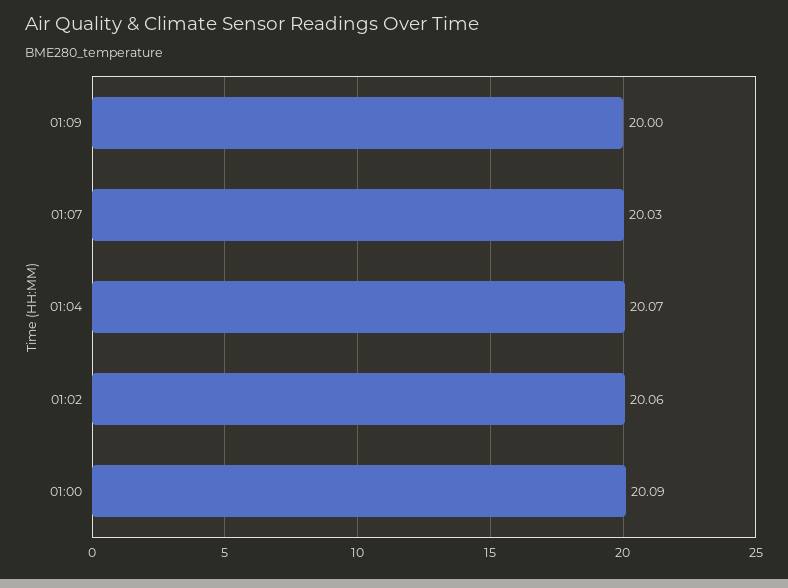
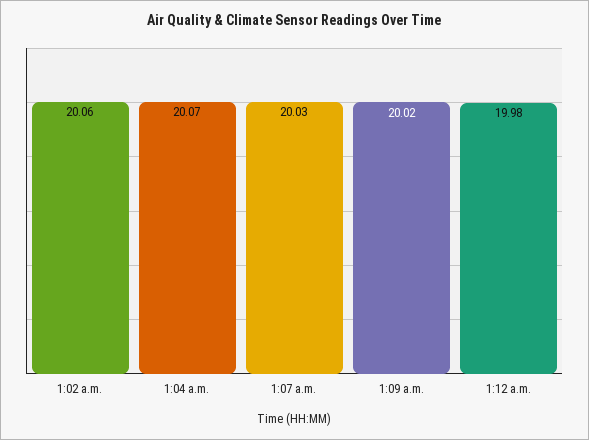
01:09: 20 -> 20.02
01:00: 20.09 -> none
1:12 a.m.: none -> 19.98

